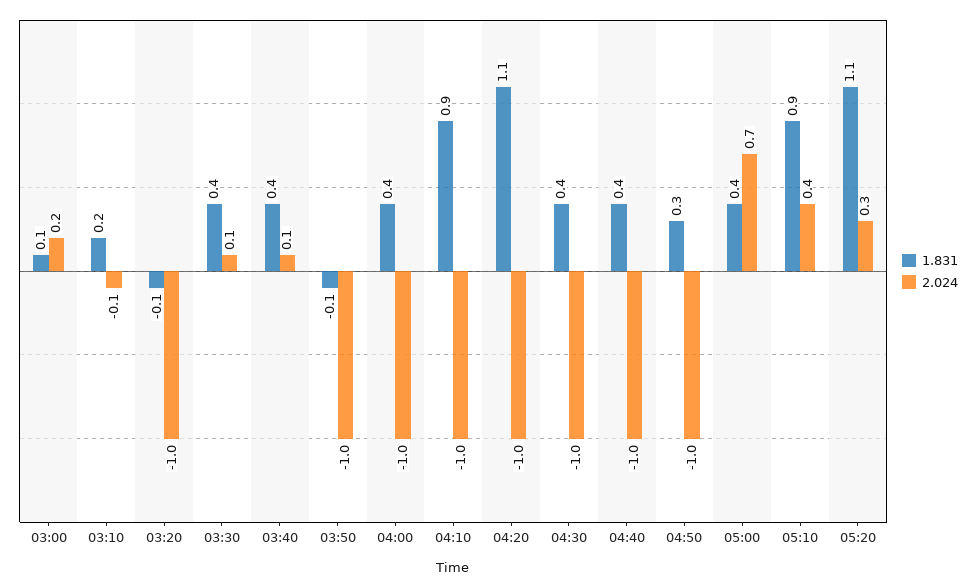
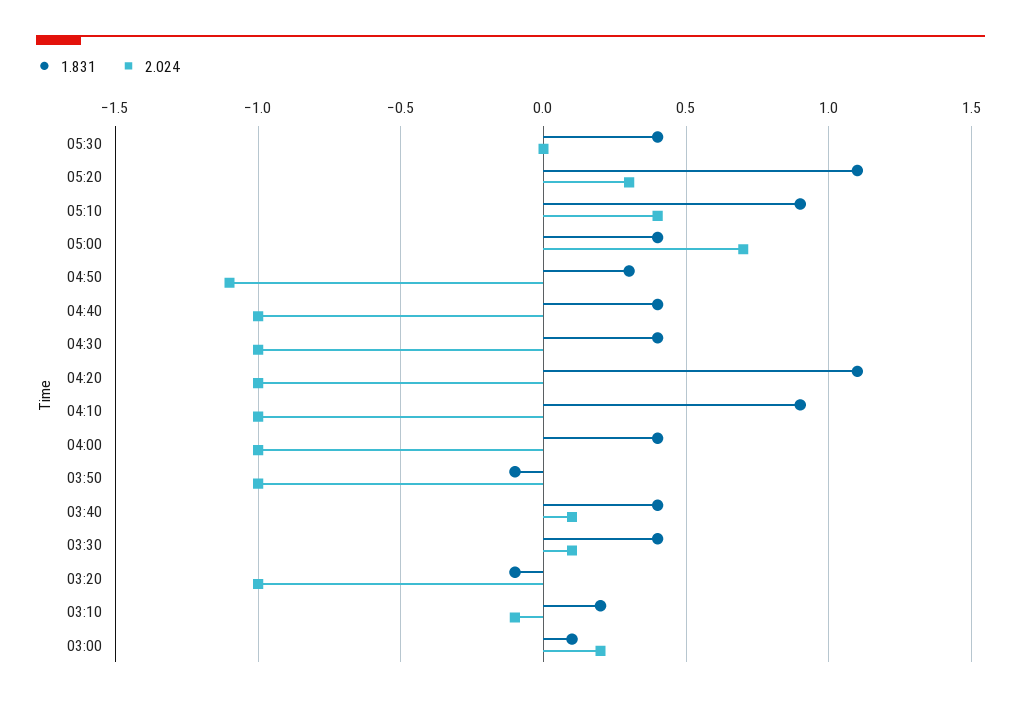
2.024, 04:50: -1 -> -1.1
1.831, 05:30: none -> 0.4
2.024, 05:30: none -> 0

